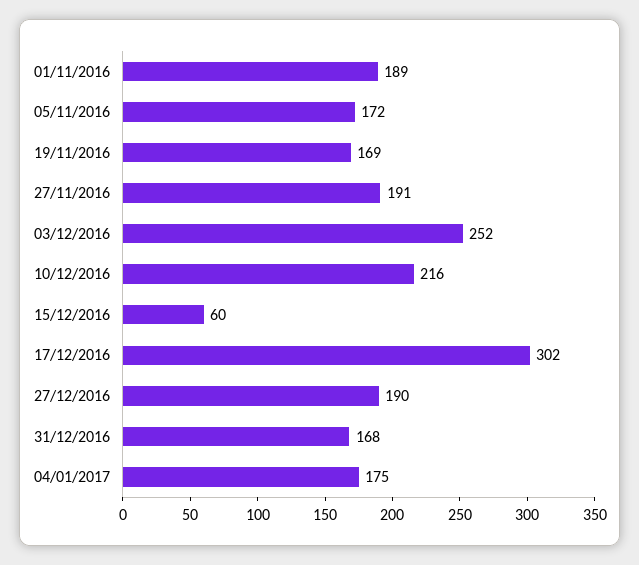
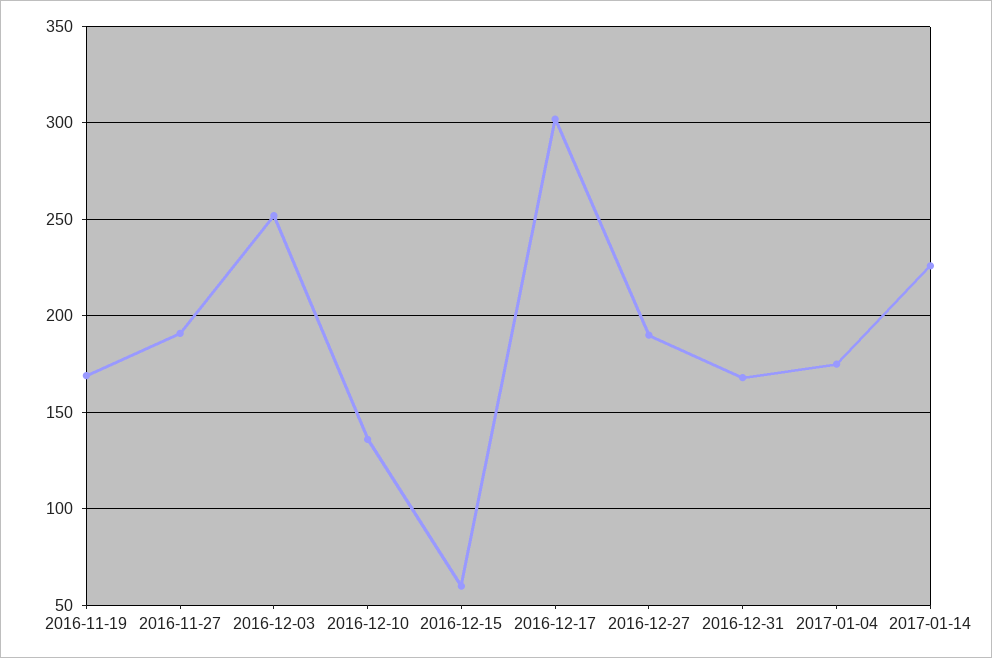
01/11/2016: 189 -> none
05/11/2016: 172 -> none
10/12/2016: 216 -> 135
2017-01-14: none -> 225

